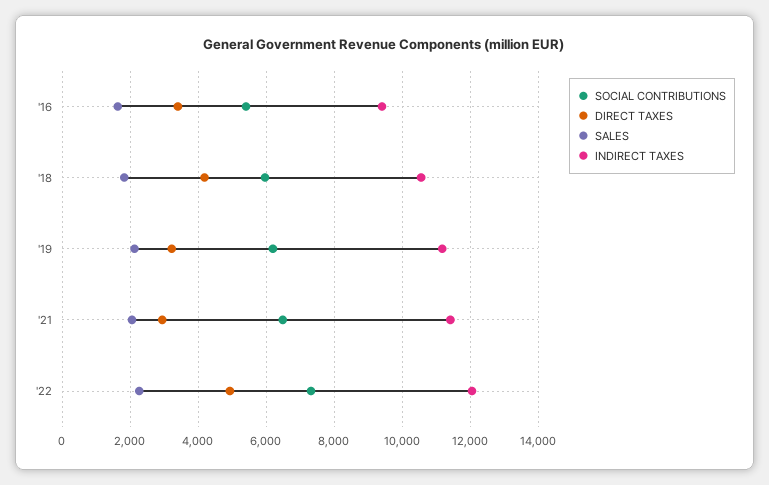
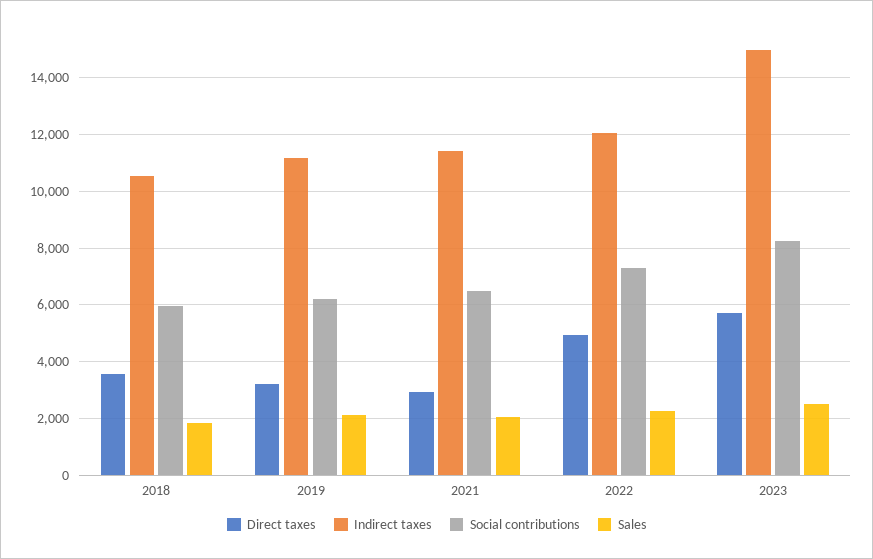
SOCIAL CONTRIBUTIONS, '16: 5400 -> none
DIRECT TAXES, '16: 3400 -> none
SALES, '16: 1600 -> none
INDIRECT TAXES, '16: 9400 -> none
DIRECT TAXES, '18: 4200 -> 3500
DIRECT TAXES, 2023: none -> 5750
INDIRECT TAXES, 2023: none -> 15000
SOCIAL CONTRIBUTIONS, 2023: none -> 8250
SALES, 2023: none -> 2500

